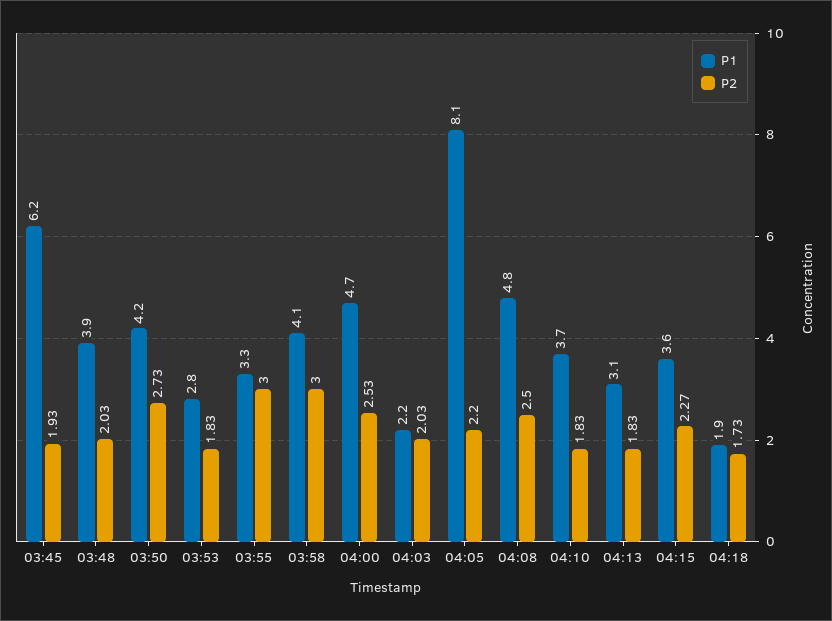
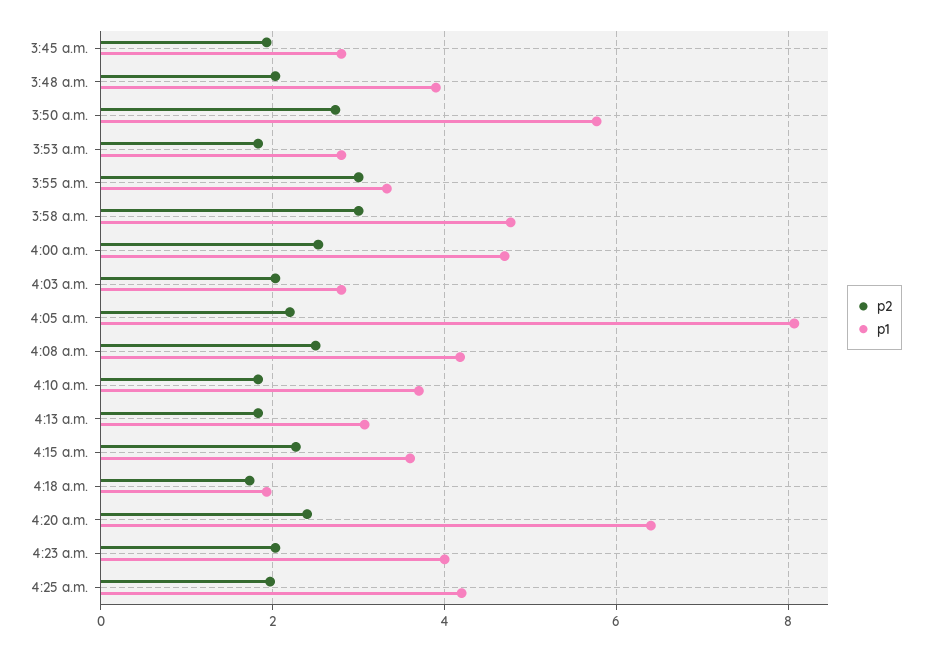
P1, 03:45: 6.2 -> 2.8
P1, 03:50: 4.2 -> 5.8
P1, 03:58: 4.1 -> 4.8
P1, 04:03: 2.2 -> 2.8
P1, 04:08: 4.8 -> 4.2
P2, 4:20 a.m.: none -> 2.4
P1, 4:20 a.m.: none -> 6.4
P2, 4:23 a.m.: none -> 2
P1, 4:23 a.m.: none -> 4
P2, 4:25 a.m.: none -> 2
P1, 4:25 a.m.: none -> 4.2

